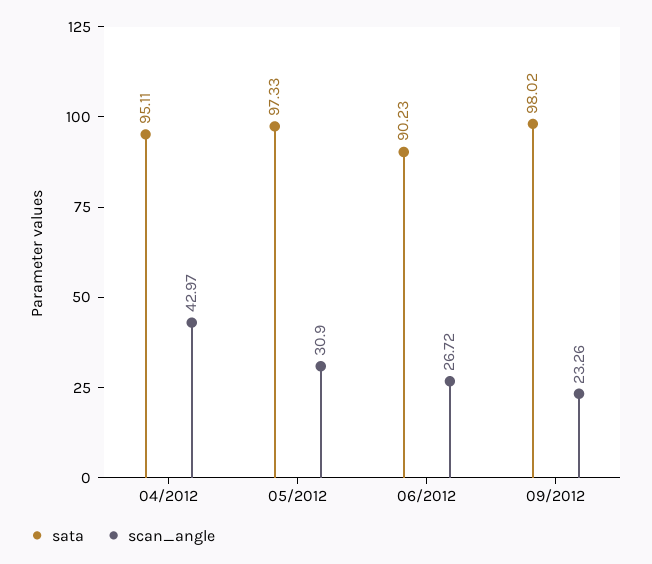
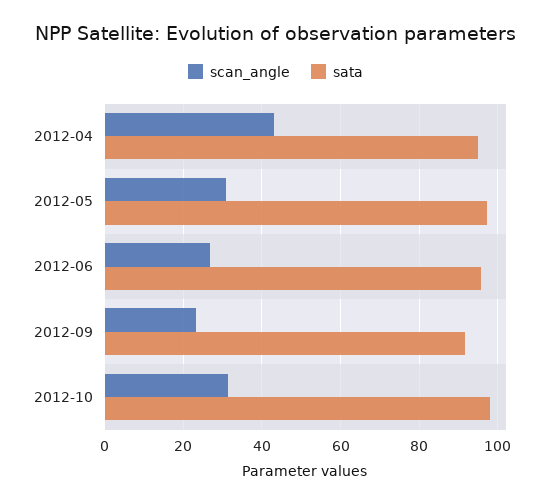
sata, 06/2012: 90.23 -> 96
sata, 09/2012: 98.02 -> 92
scan_angle, 2012-10: none -> 32
sata, 2012-10: none -> 98

